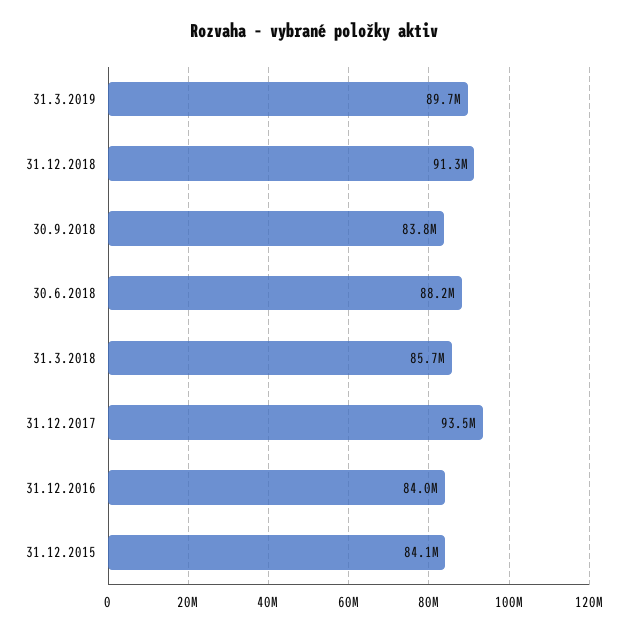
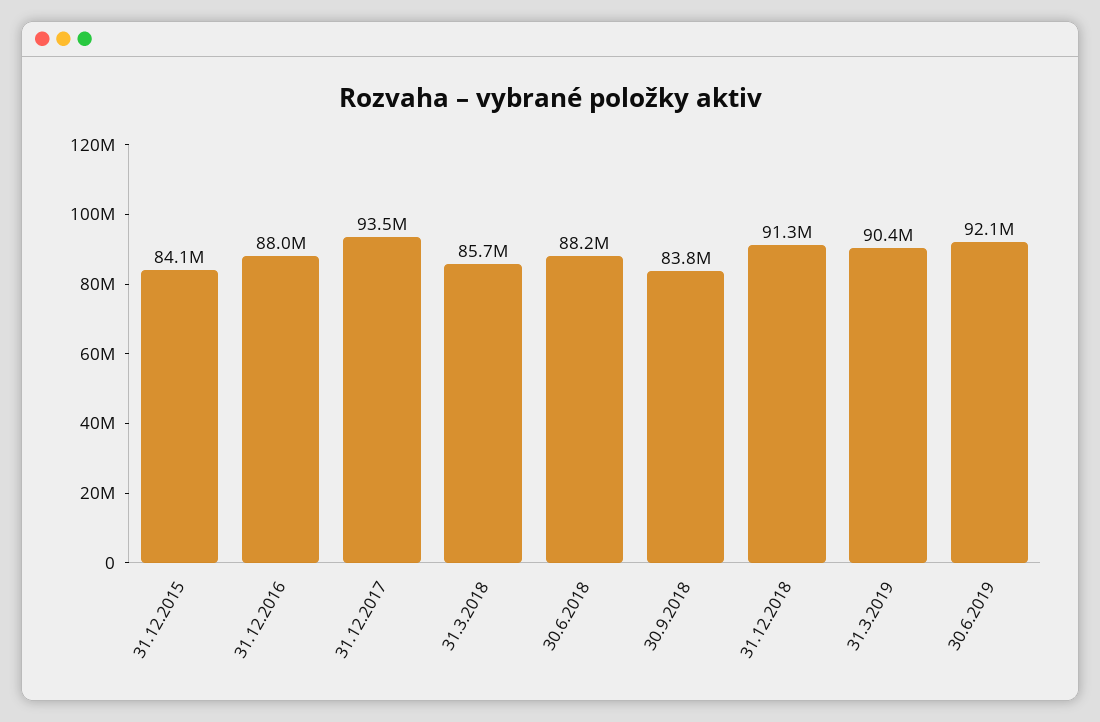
31.3.2019: 89700000 -> 90400000
31.12.2016: 84000000 -> 88000000
30.6.2019: none -> 92100000

